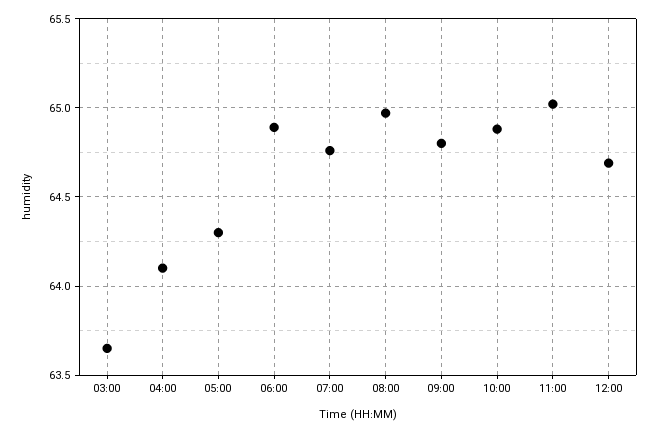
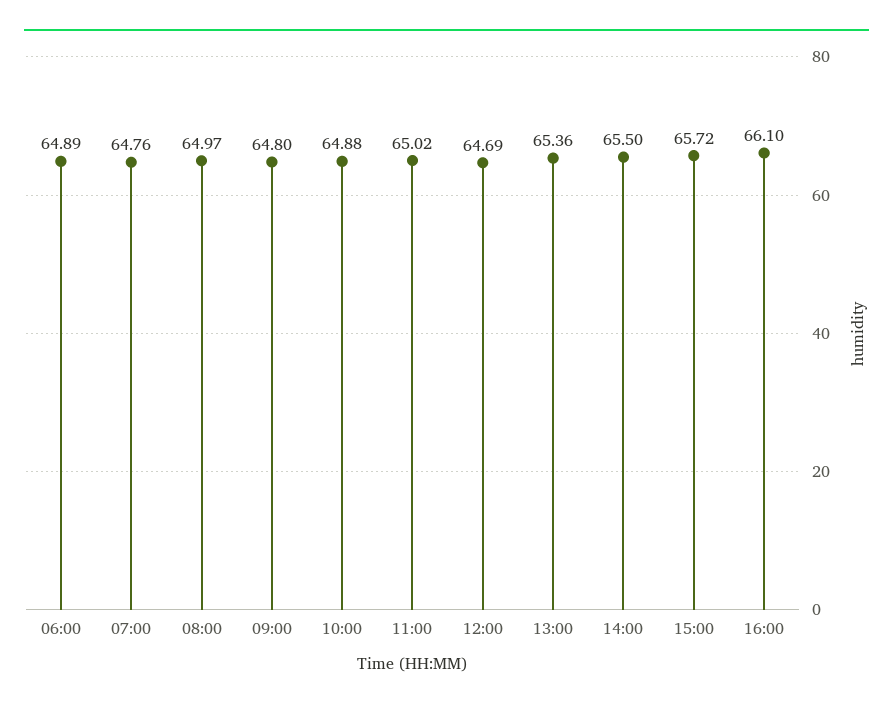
03:00: 63.65 -> none
04:00: 64.1 -> none
05:00: 64.3 -> none
13:00: none -> 65.36
14:00: none -> 65.5
15:00: none -> 65.72
16:00: none -> 66.1

